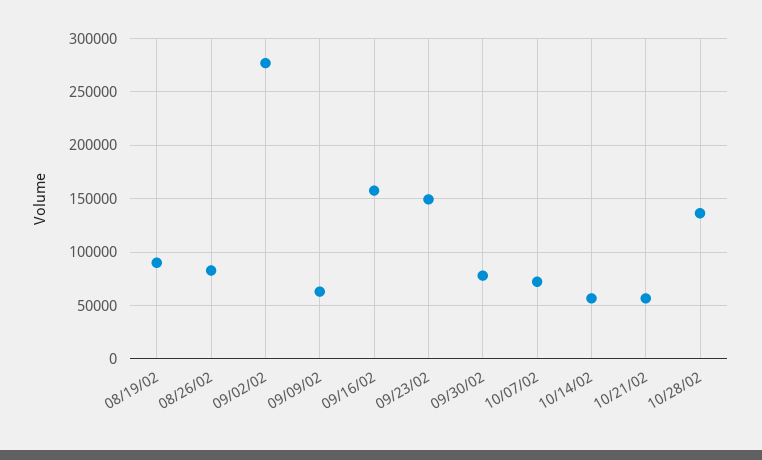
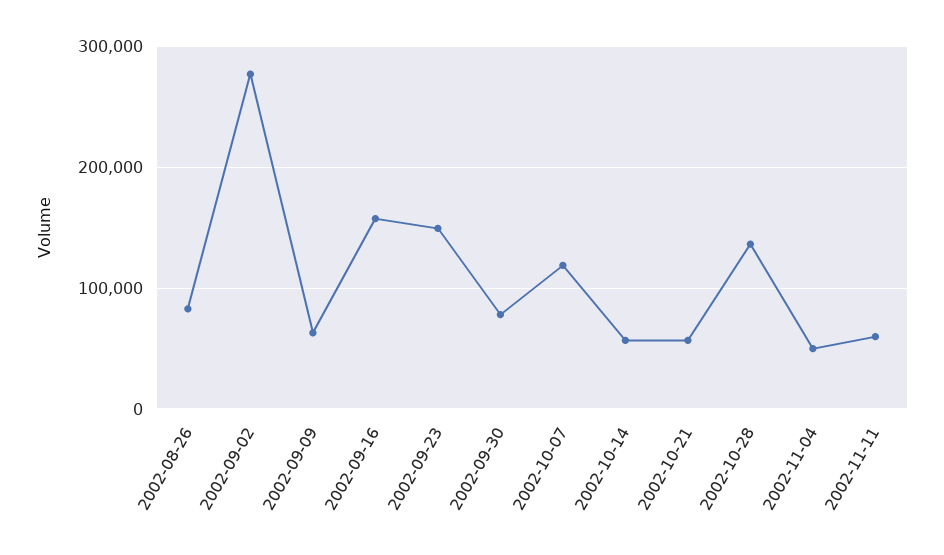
08/19/02: 90000 -> none
10/07/02: 70000 -> 120000
2002-11-04: none -> 50000
2002-11-11: none -> 60000

